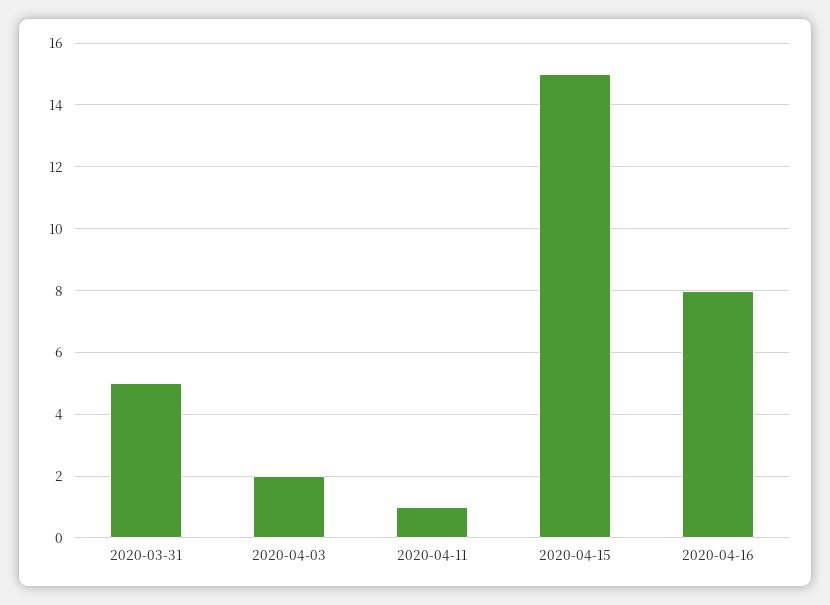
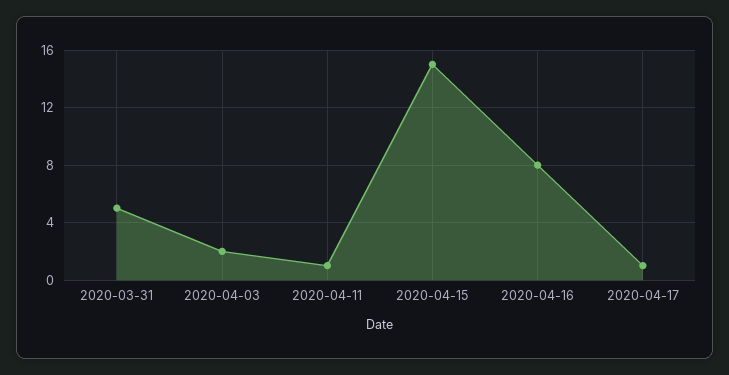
2020-04-17: none -> 1

